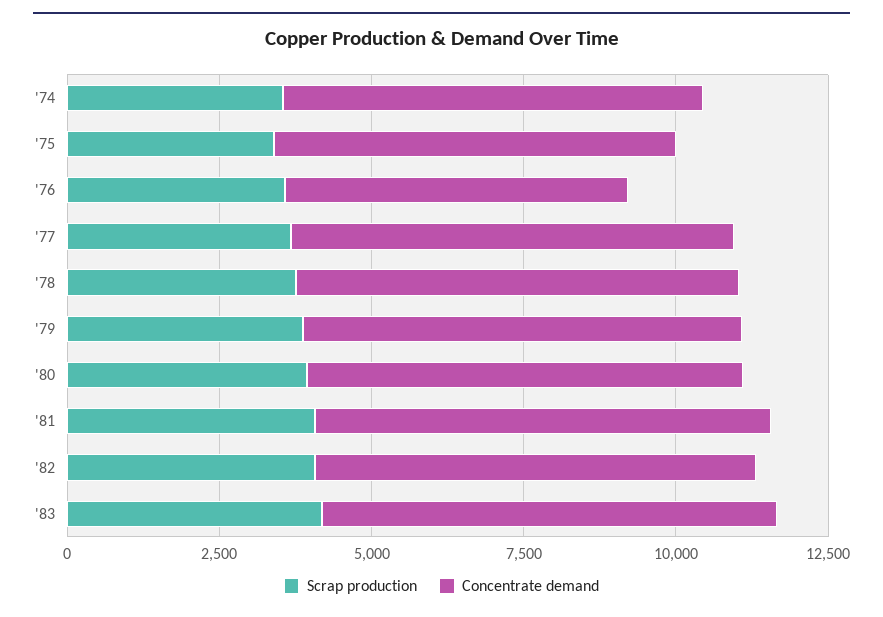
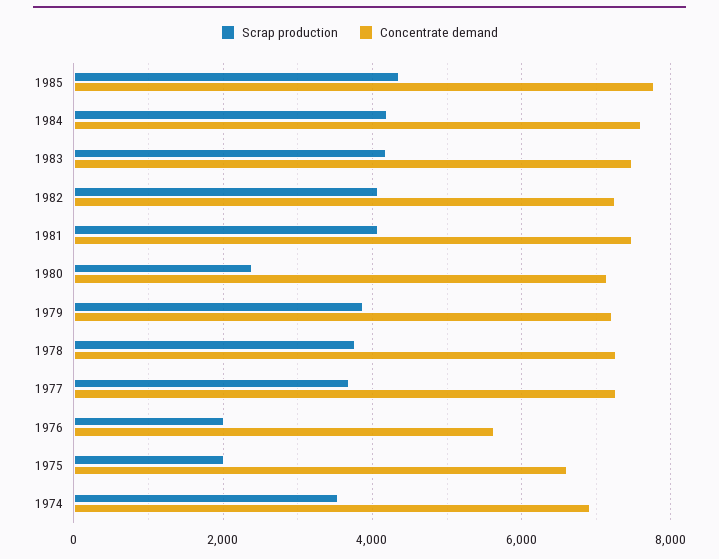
Scrap production, '75: 3500 -> 2000
Scrap production, '76: 3500 -> 2000
Scrap production, '80: 4000 -> 2400
Scrap production, 1985: none -> 4400
Concentrate demand, 1985: none -> 7800
Scrap production, 1984: none -> 4200
Concentrate demand, 1984: none -> 7600

